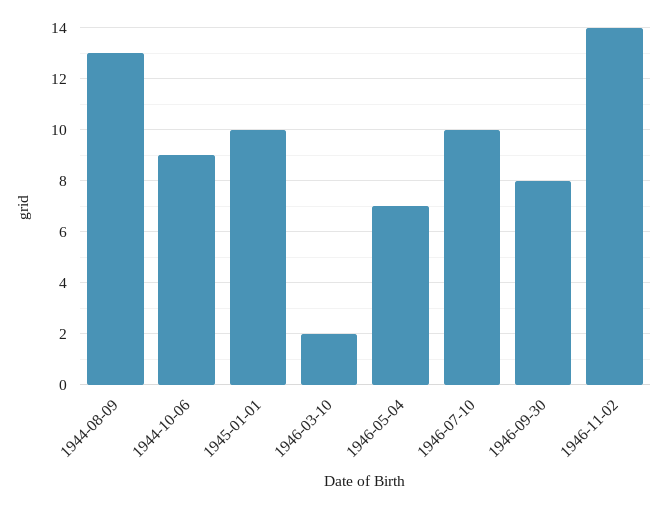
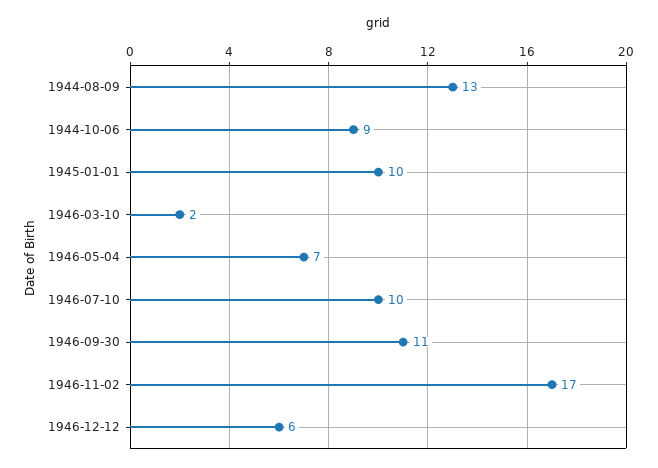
1946-09-30: 8 -> 11
1946-11-02: 14 -> 17
1946-12-12: none -> 6

